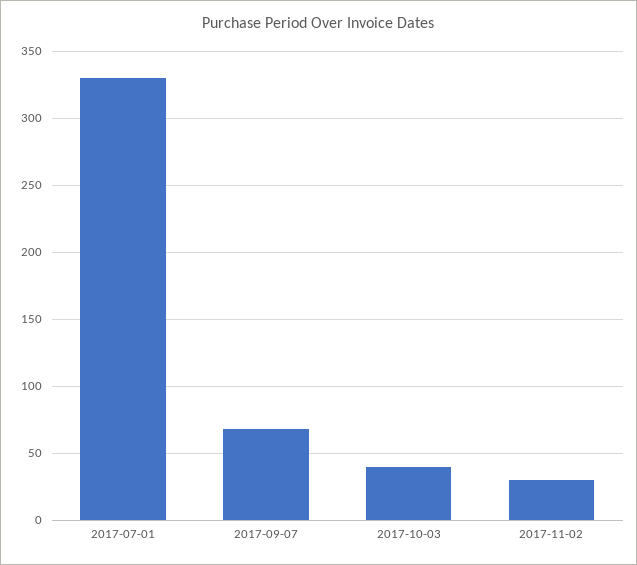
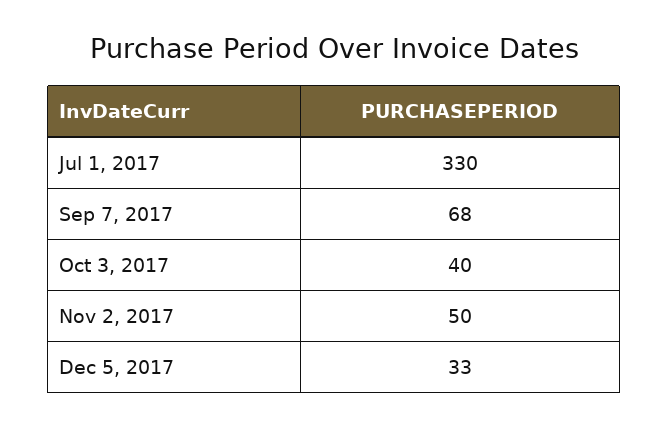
2017-11-02: 30 -> 50
Dec 5, 2017: none -> 33

